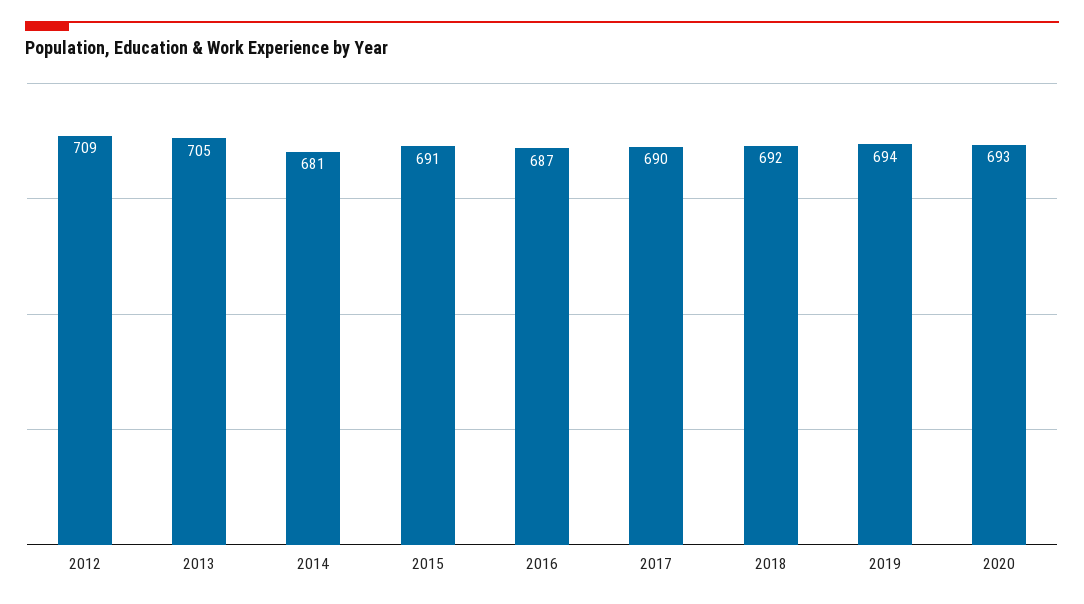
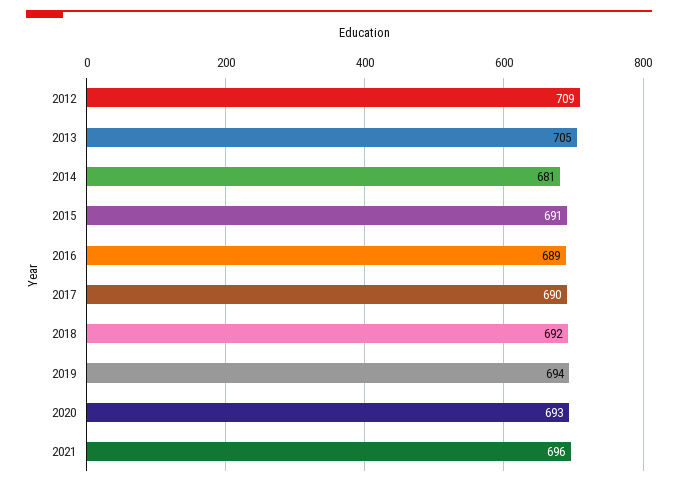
2016: 687 -> 689
2021: none -> 696

